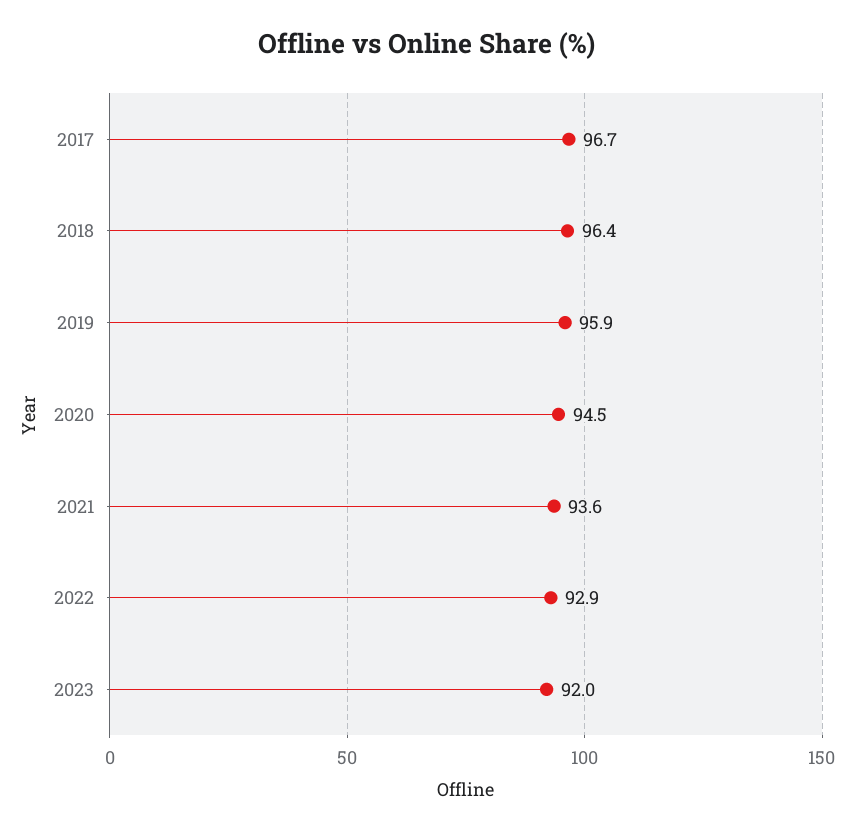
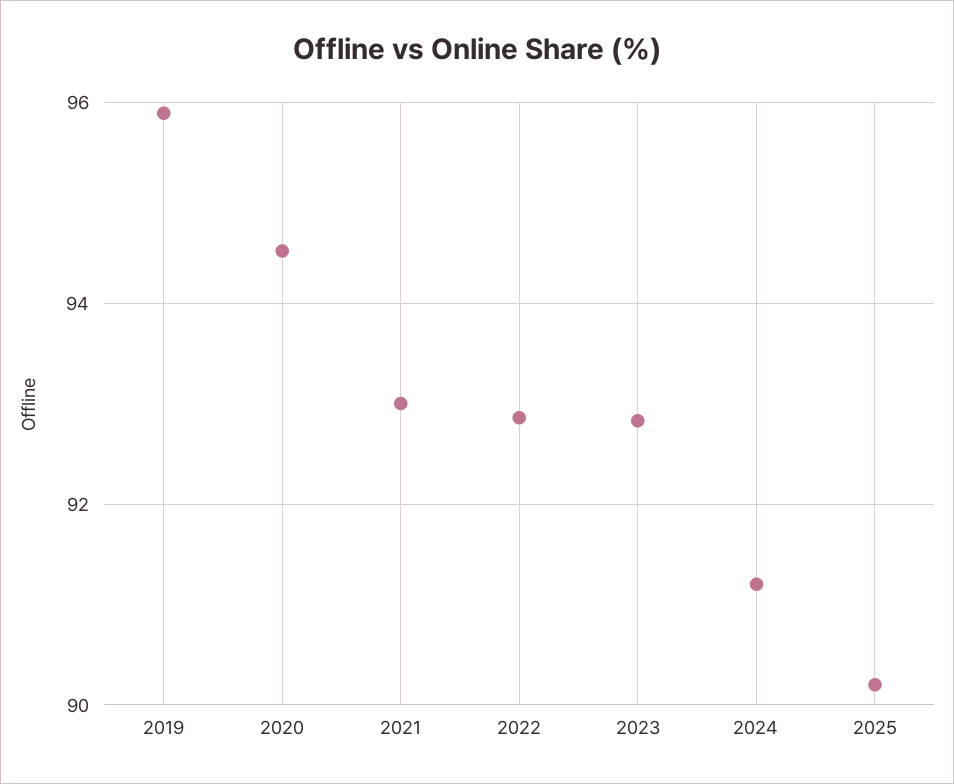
2017: 96.7 -> none
2018: 96.4 -> none
2021: 93.6 -> 93
2023: 92 -> 92.8
2024: none -> 91.2
2025: none -> 90.2

